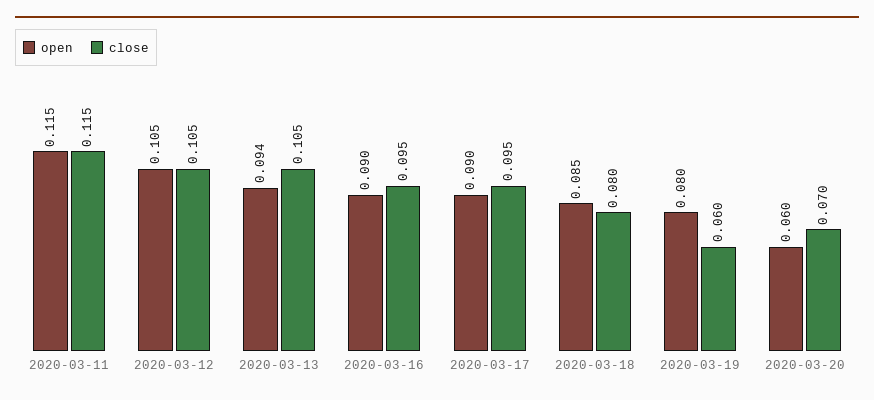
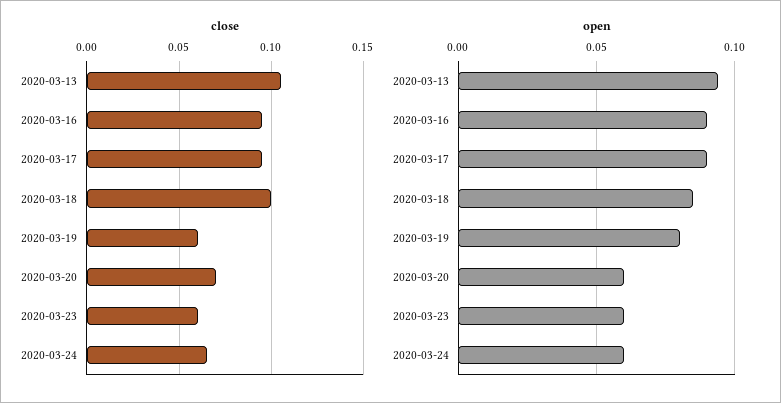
open, 2020-03-11: 0.115 -> none
close, 2020-03-11: 0.115 -> none
open, 2020-03-12: 0.105 -> none
close, 2020-03-12: 0.105 -> none
close, 2020-03-18: 0.08 -> 0.1
close, 2020-03-23: none -> 0.06
close, 2020-03-24: none -> 0.065
open, 2020-03-23: none -> 0.06
open, 2020-03-24: none -> 0.06

